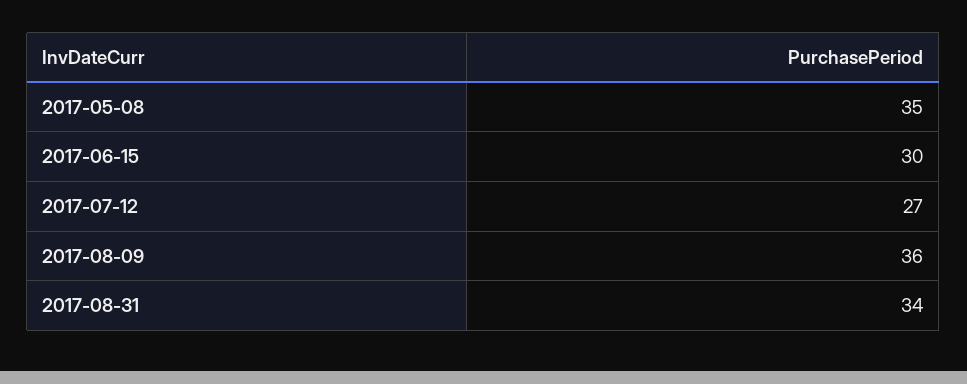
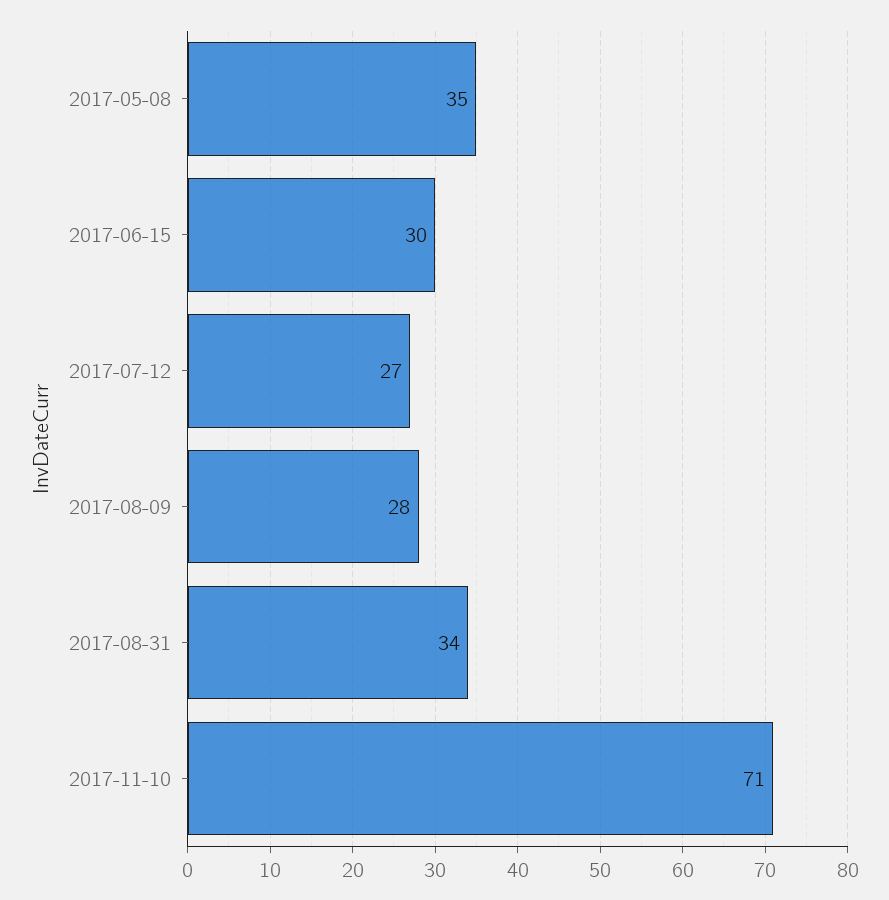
2017-08-09: 36 -> 28
2017-11-10: none -> 71

